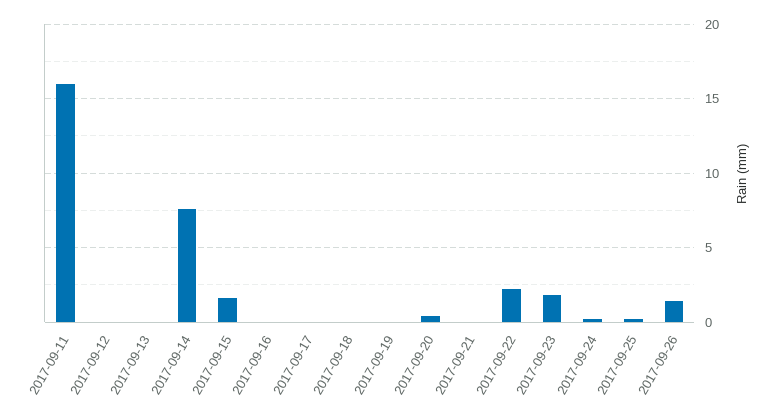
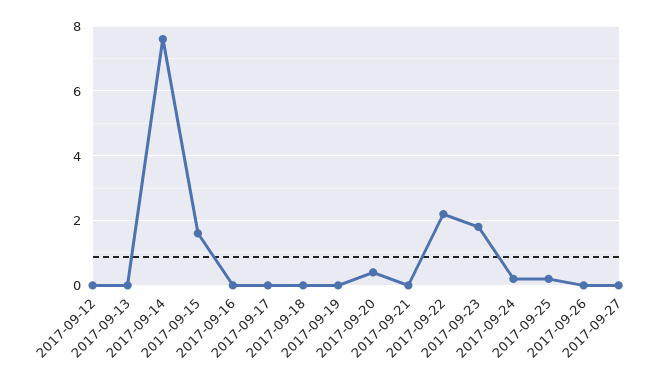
2017-09-11: 16 -> none
2017-09-26: 1.5 -> 0
2017-09-27: none -> 0

